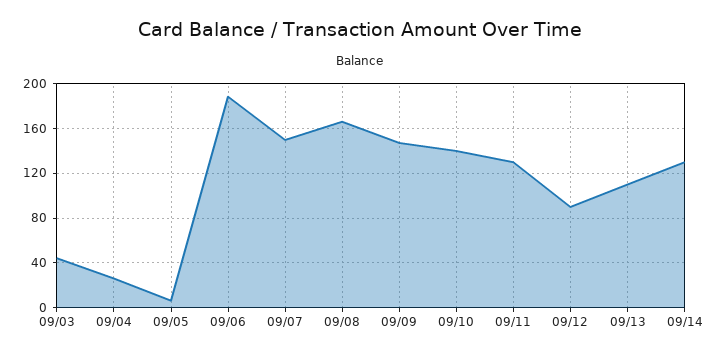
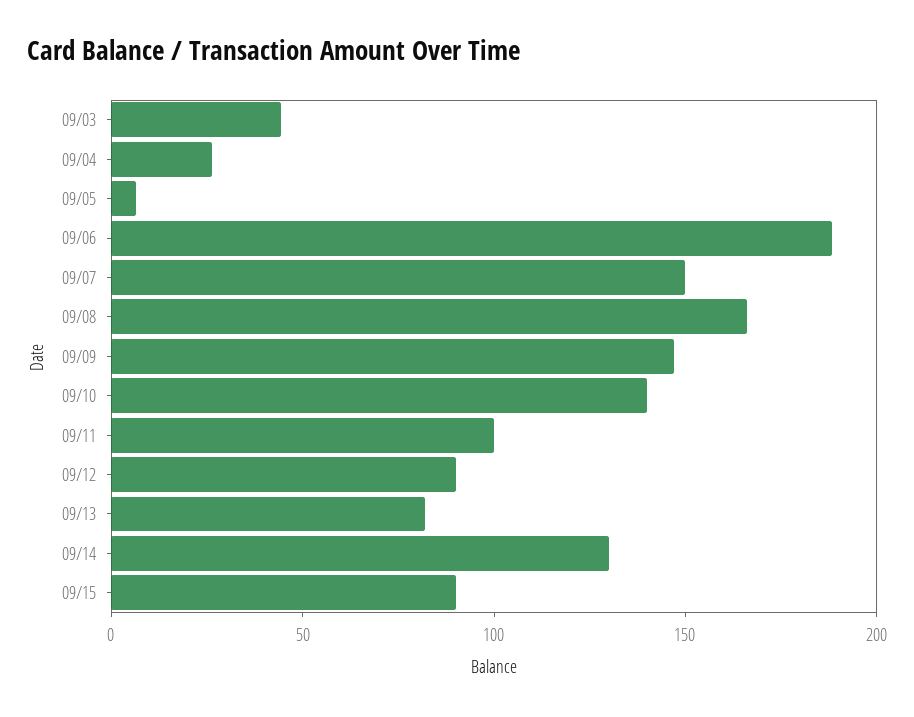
09/11: 130 -> 100
09/13: 110 -> 80
09/15: none -> 90

